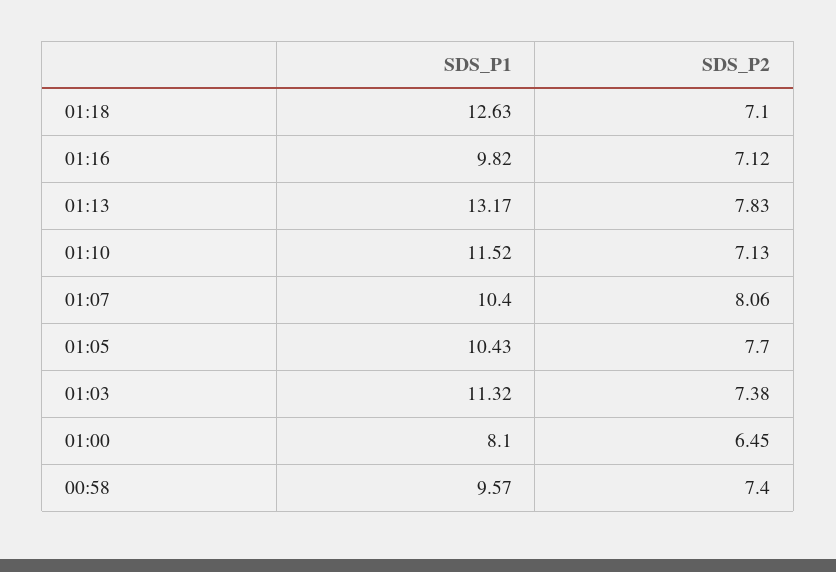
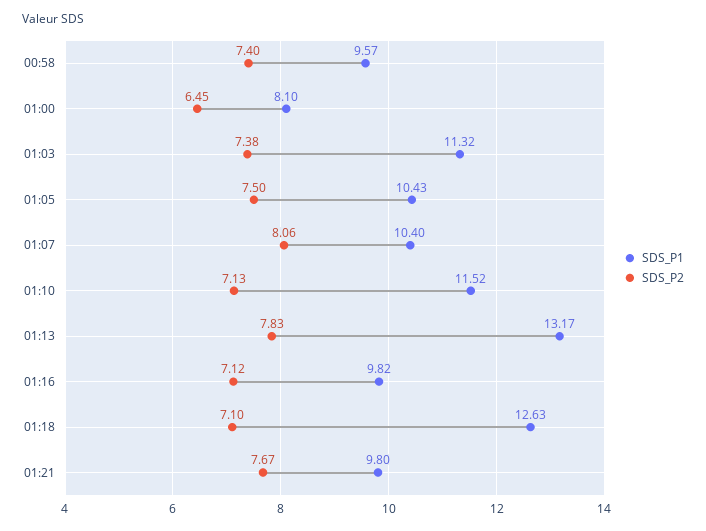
SDS_P2, 01:05: 7.7 -> 7.5
SDS_P1, 01:21: none -> 9.8
SDS_P2, 01:21: none -> 7.67

